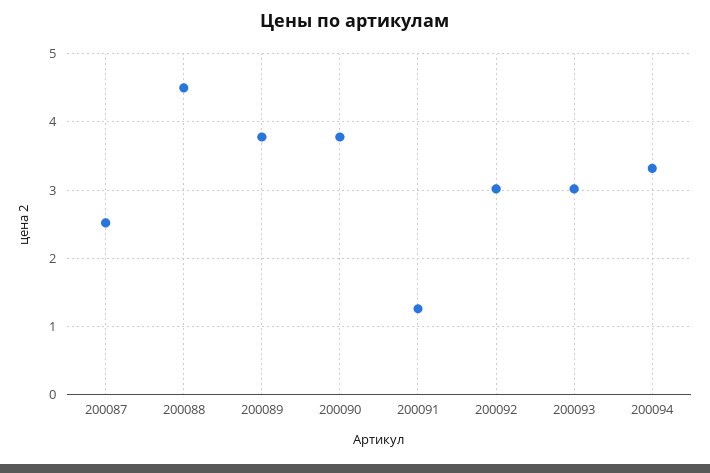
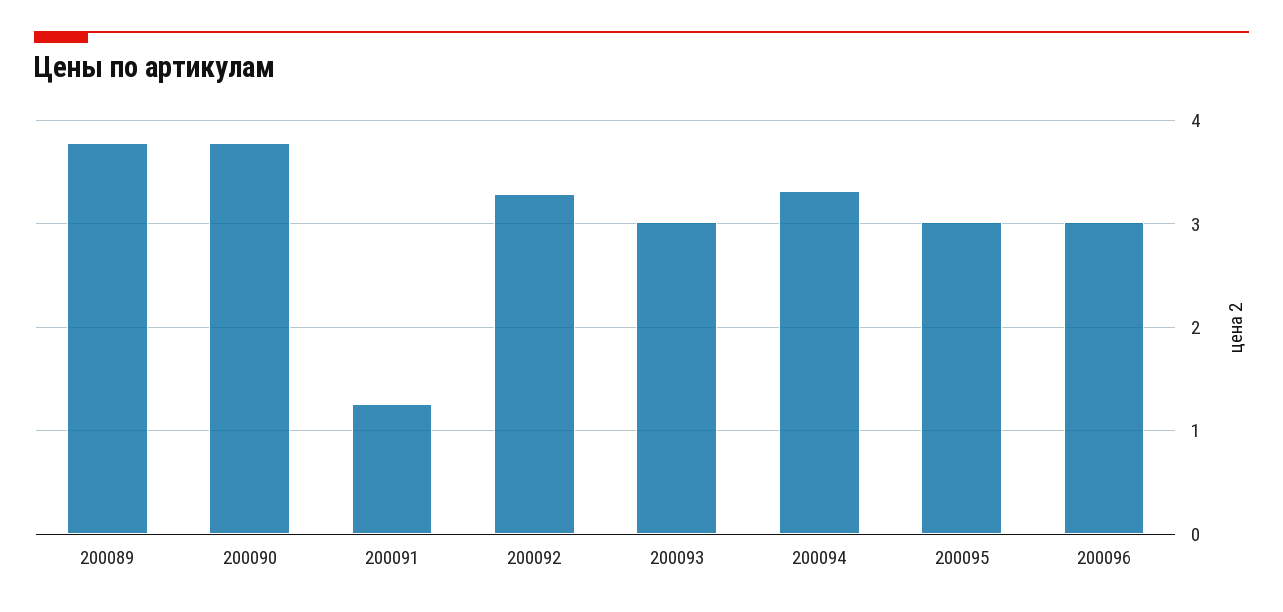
200087: 2.5 -> none
200088: 4.5 -> none
200092: 3 -> 3.3
200095: none -> 3
200096: none -> 3

